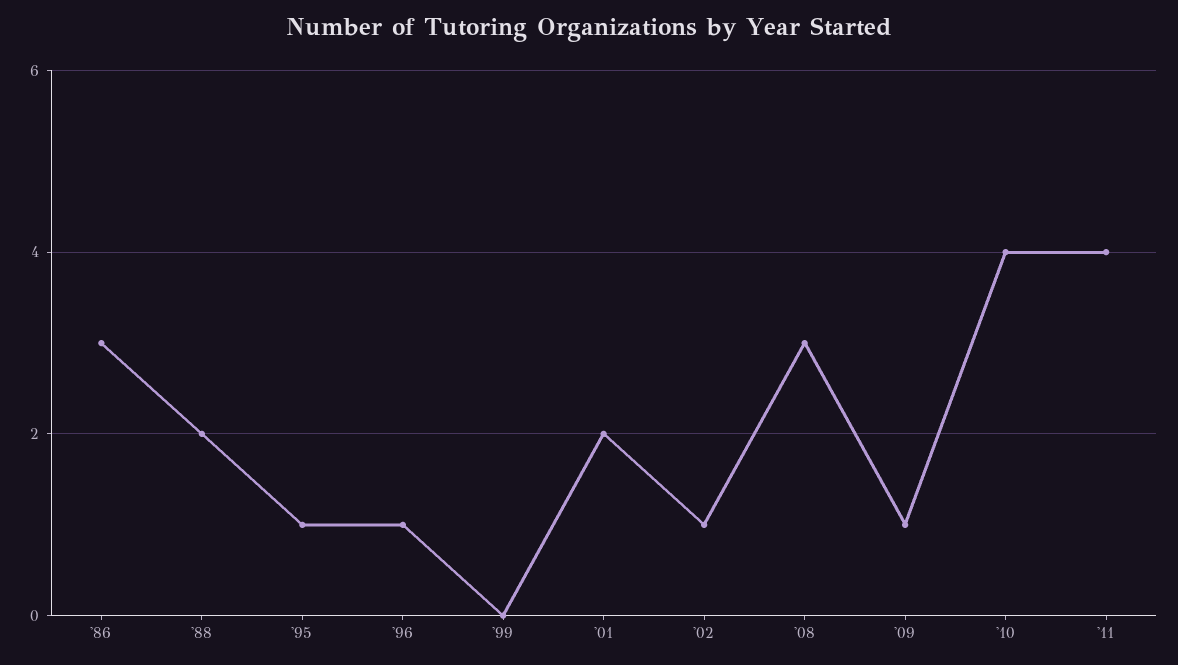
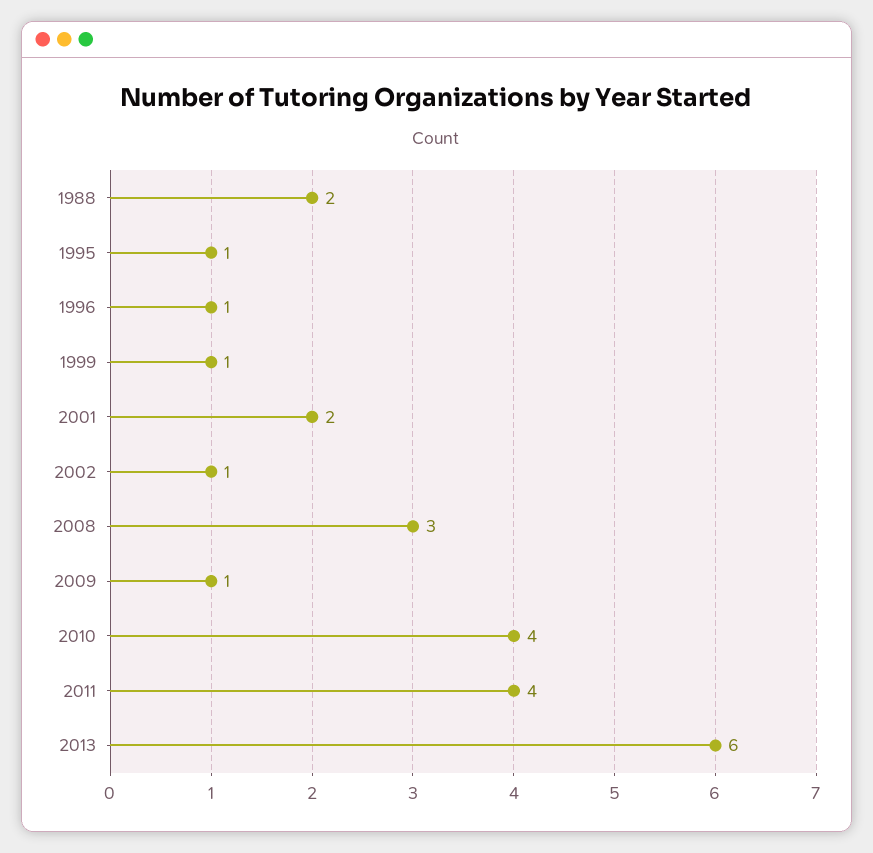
'86: 3 -> none
'99: 0 -> 1
2013: none -> 6

